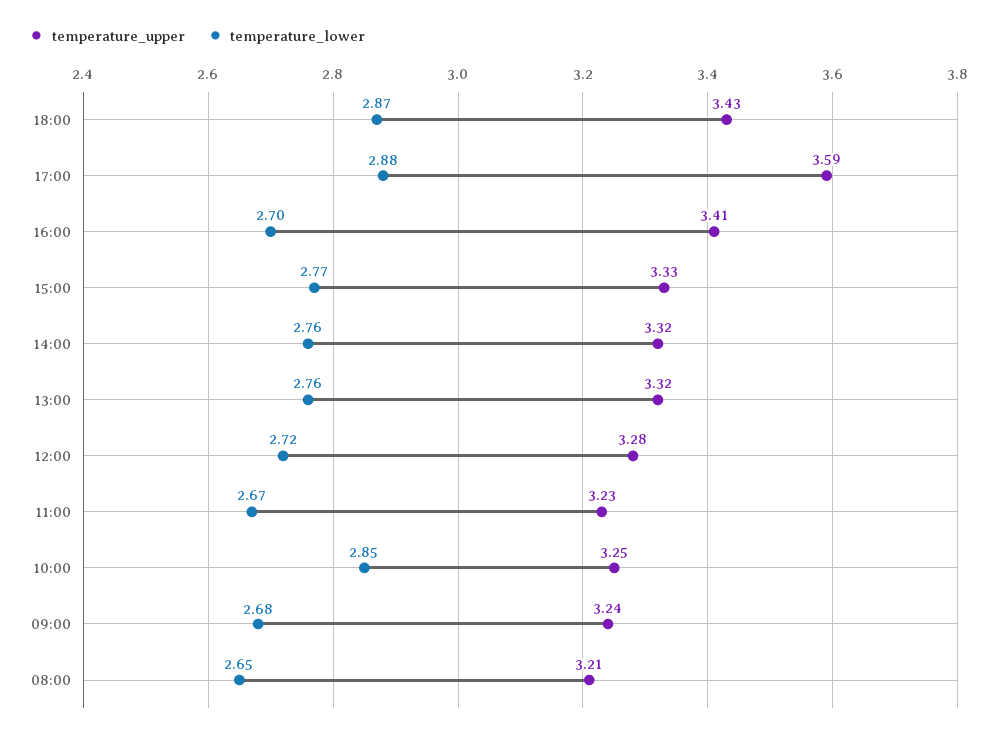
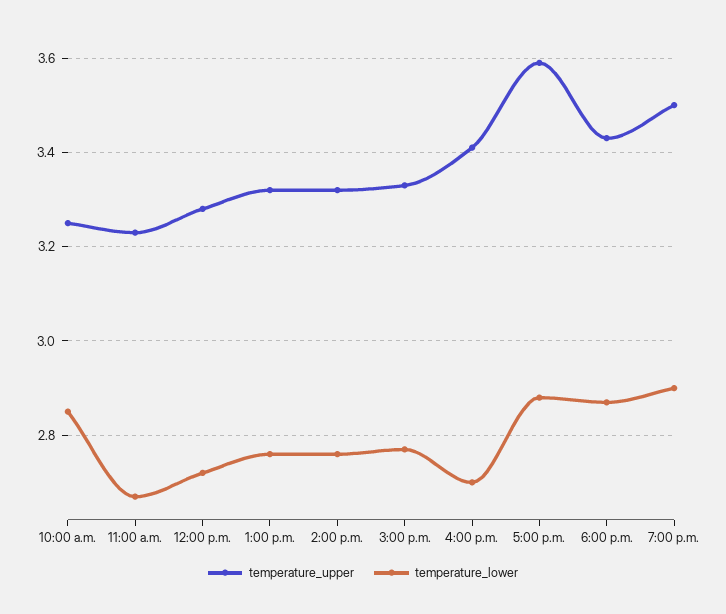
temperature_upper, 09:00: 3.24 -> none
temperature_lower, 09:00: 2.68 -> none
temperature_upper, 08:00: 3.21 -> none
temperature_lower, 08:00: 2.65 -> none
temperature_upper, 7:00 p.m.: none -> 3.5
temperature_lower, 7:00 p.m.: none -> 2.9

